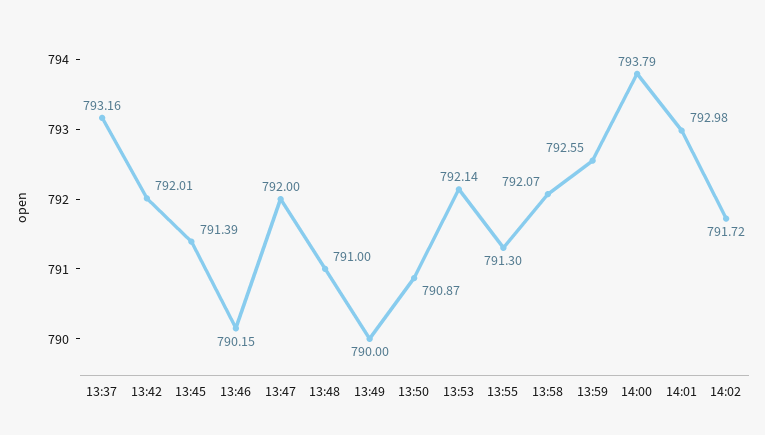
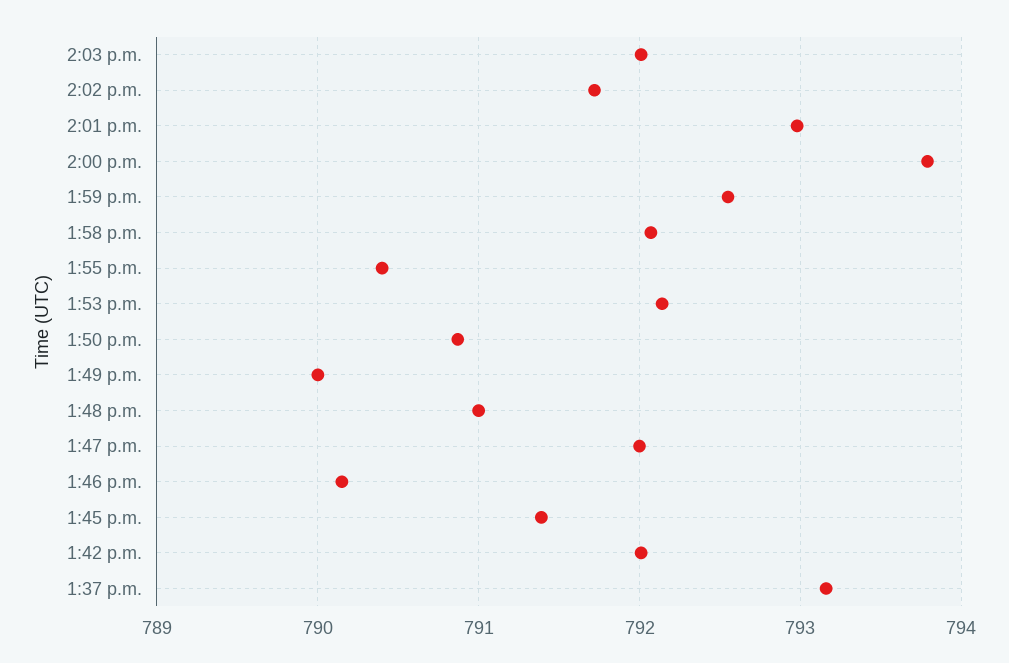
13:55: 791.3 -> 790.4
2:03 p.m.: none -> 792

